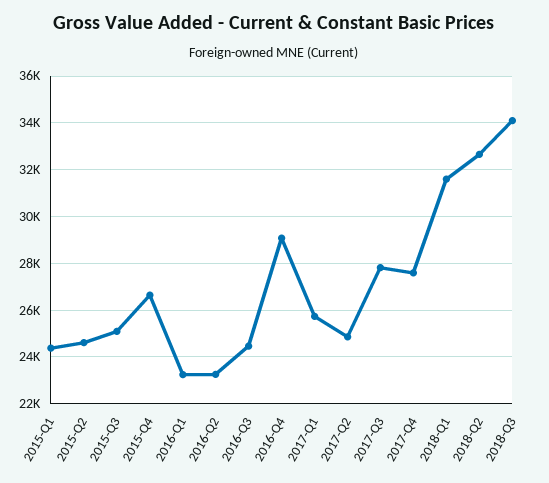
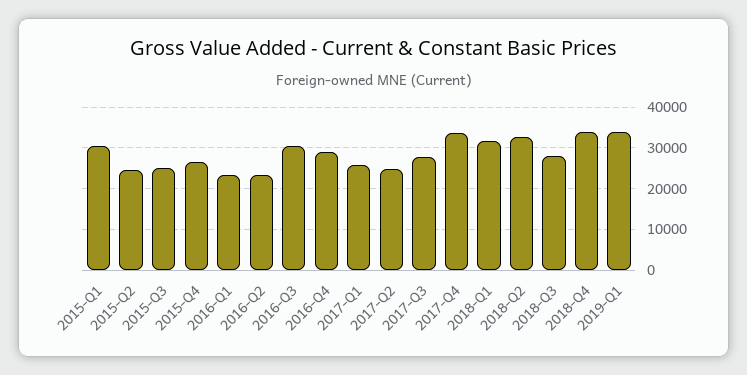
2015-Q1: 24500 -> 30000
2016-Q3: 24500 -> 30000
2017-Q4: 27500 -> 34000
2018-Q3: 34000 -> 28000
2018-Q4: none -> 34000
2019-Q1: none -> 34000

